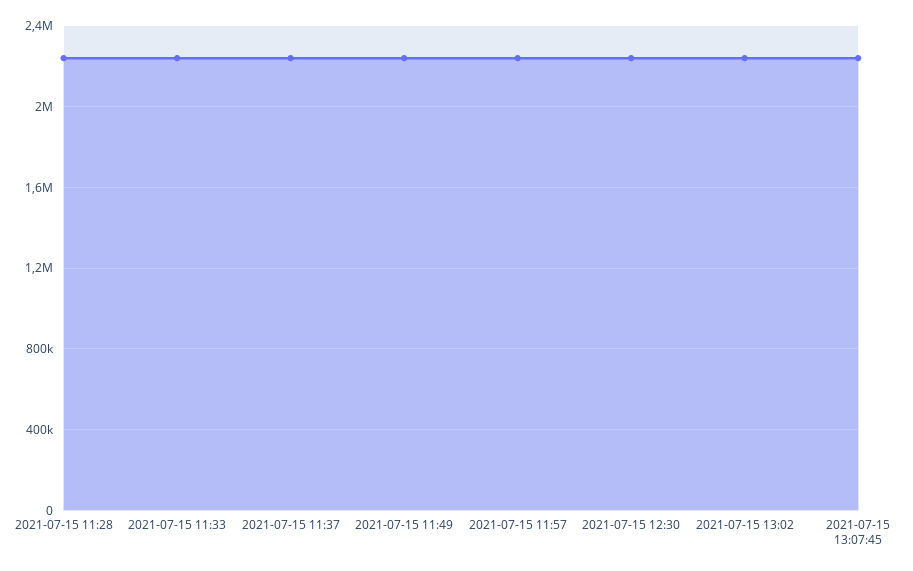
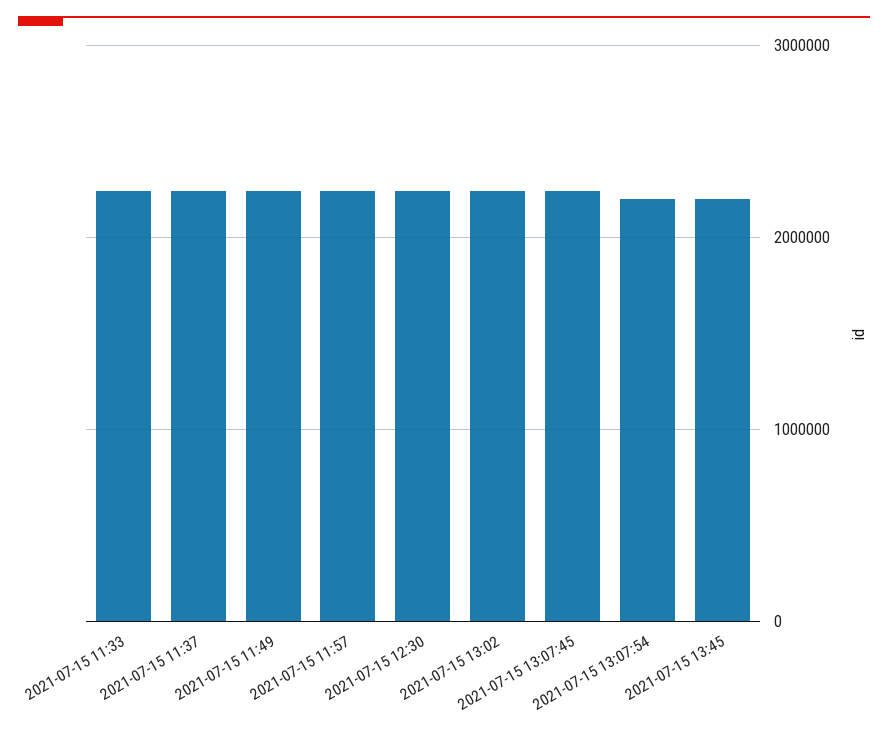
2021-07-15 11:28: 2250000 -> none
2021-07-15 13:07:54: none -> 2200000
2021-07-15 13:45: none -> 2200000

